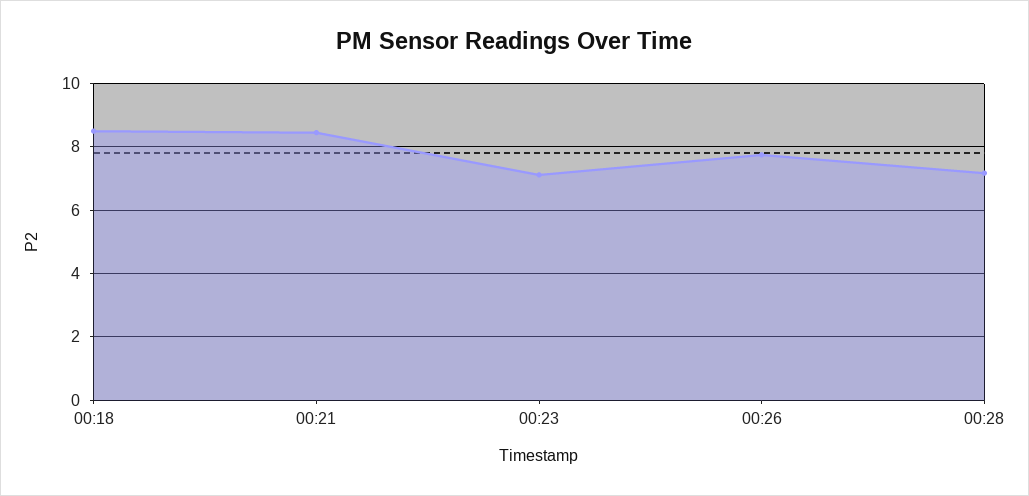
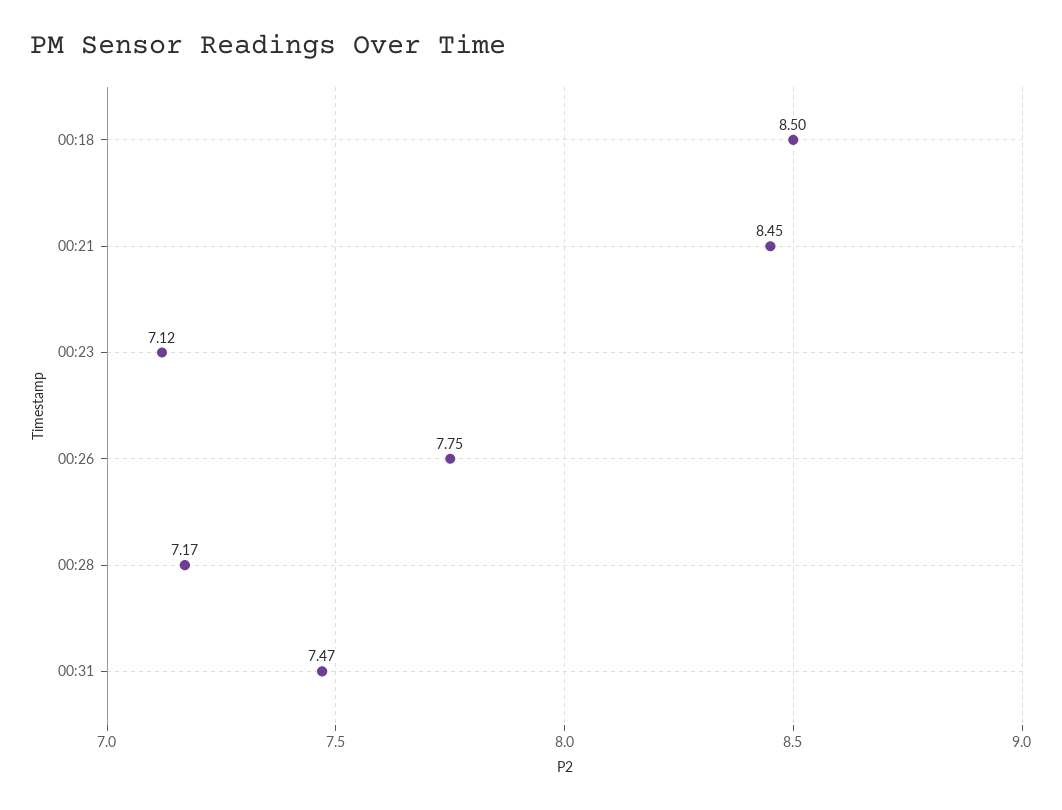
00:31: none -> 7.47

